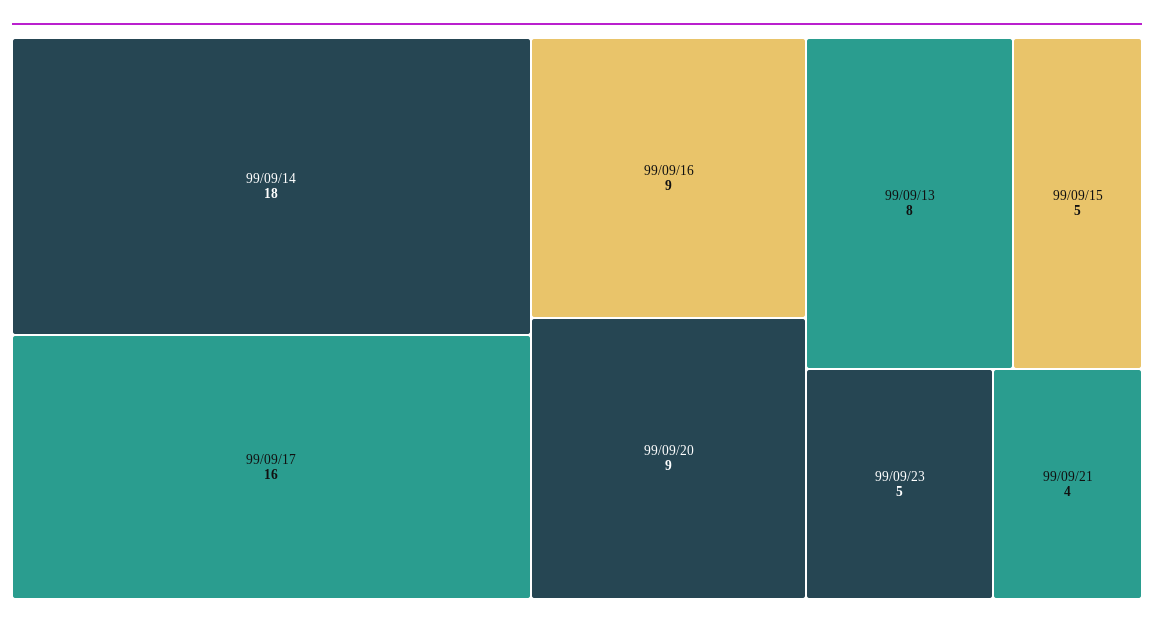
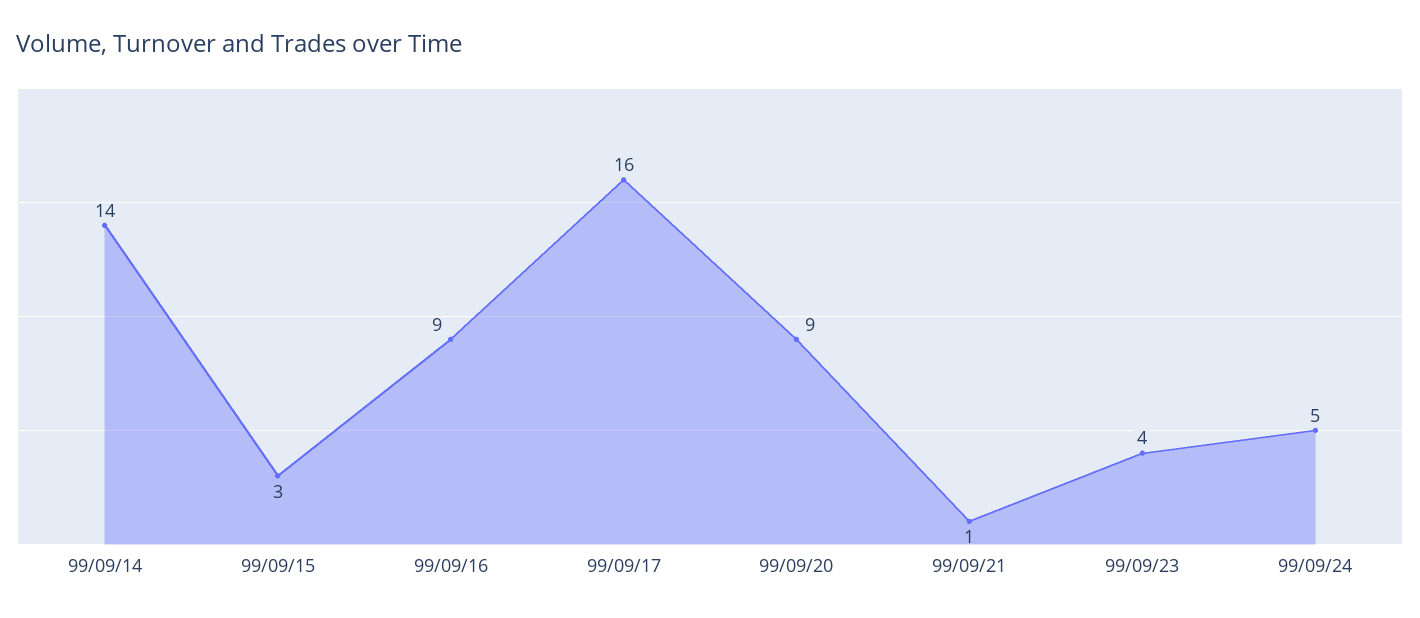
99/09/14: 18 -> 14
99/09/13: 8 -> none
99/09/15: 5 -> 3
99/09/23: 5 -> 4
99/09/21: 4 -> 1
99/09/24: none -> 5

